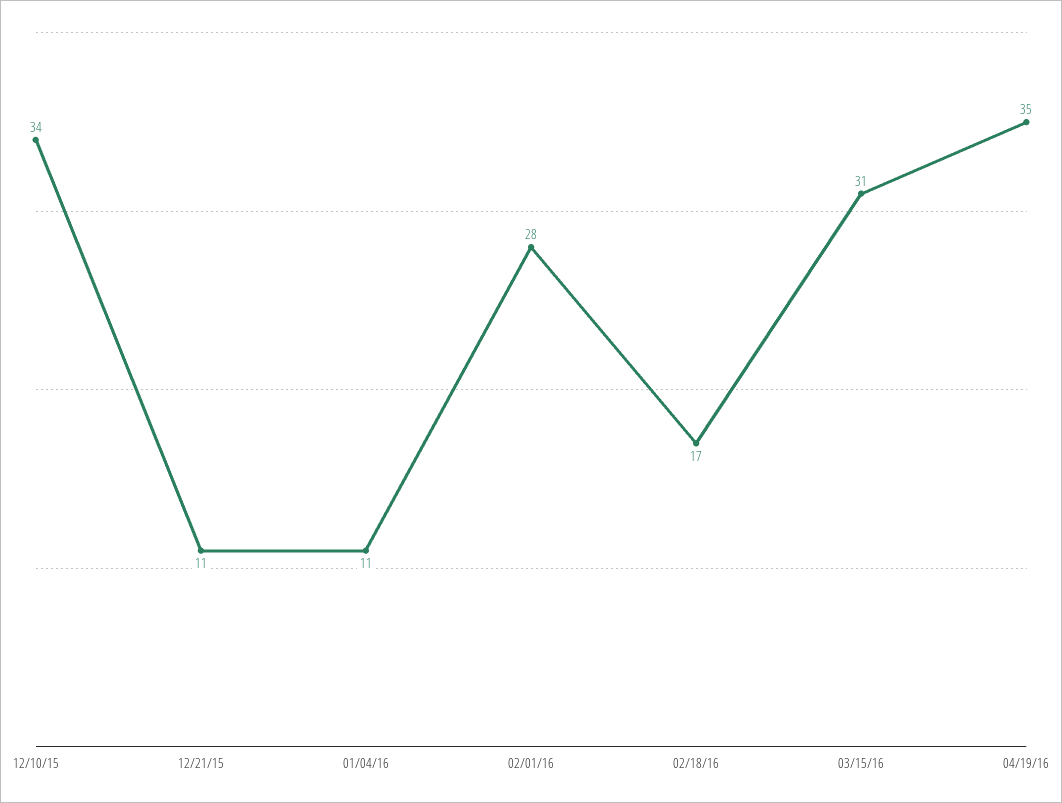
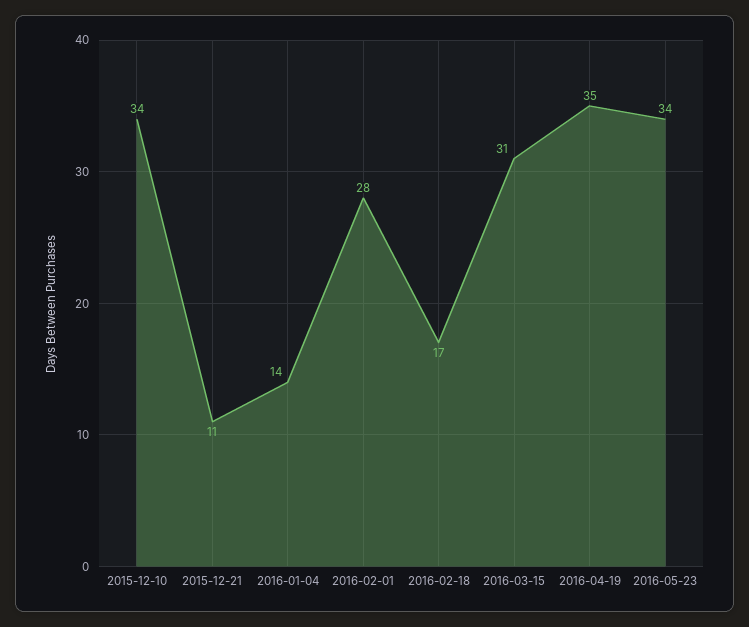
01/04/16: 11 -> 14
2016-05-23: none -> 34

